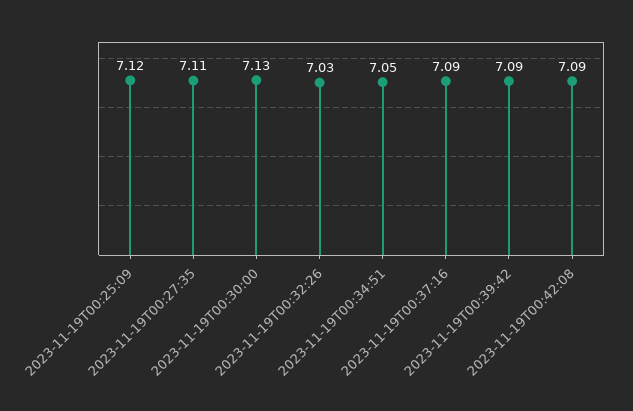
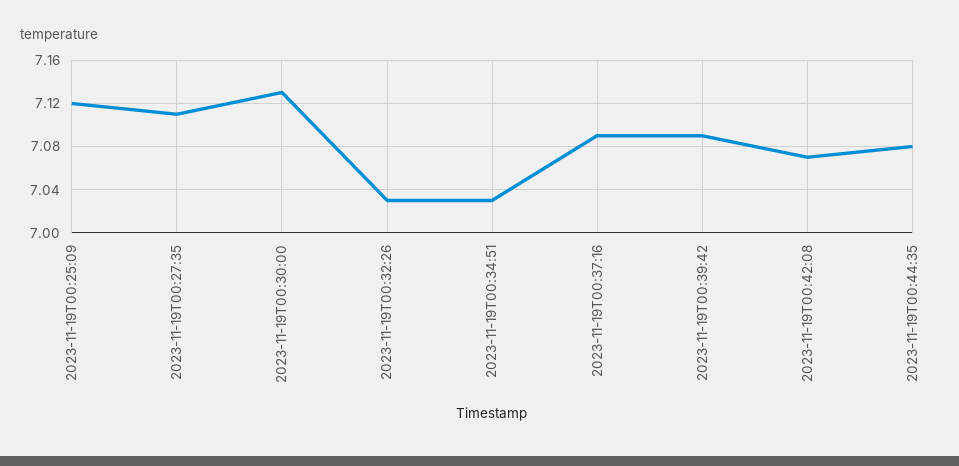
2023-11-19T00:34:51: 7.05 -> 7.03
2023-11-19T00:42:08: 7.09 -> 7.07
2023-11-19T00:44:35: none -> 7.08

